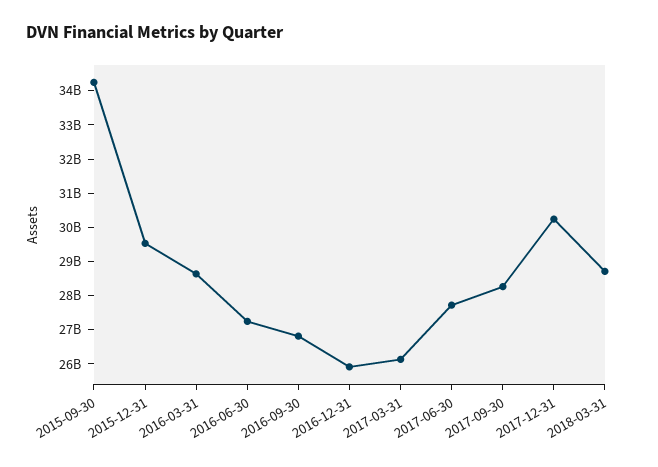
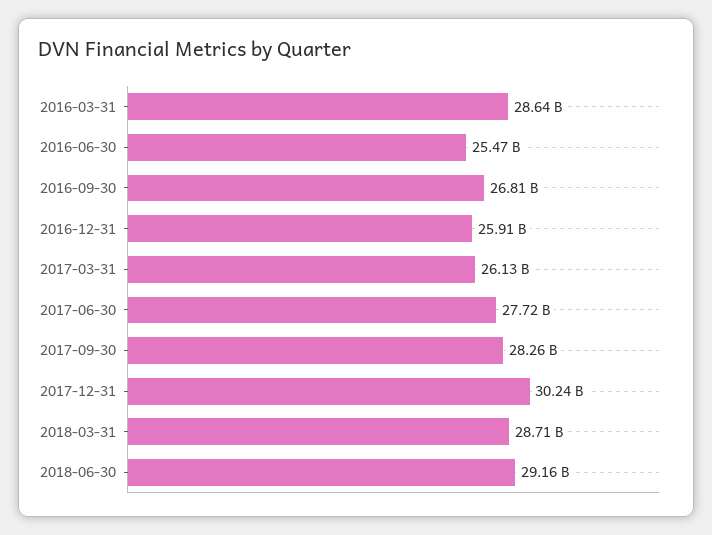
2015-09-30: 34250000000 -> none
2015-12-31: 29500000000 -> none
2016-06-30: 27250000000 -> 25470000000
2018-06-30: none -> 29160000000

